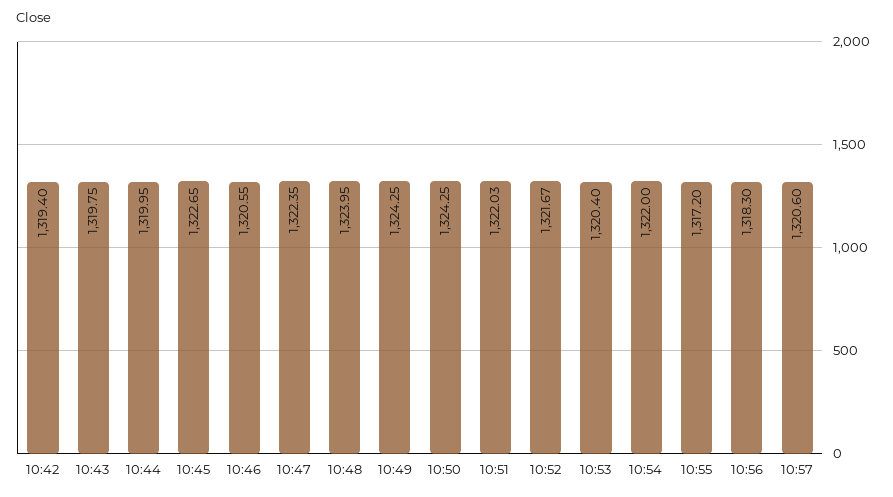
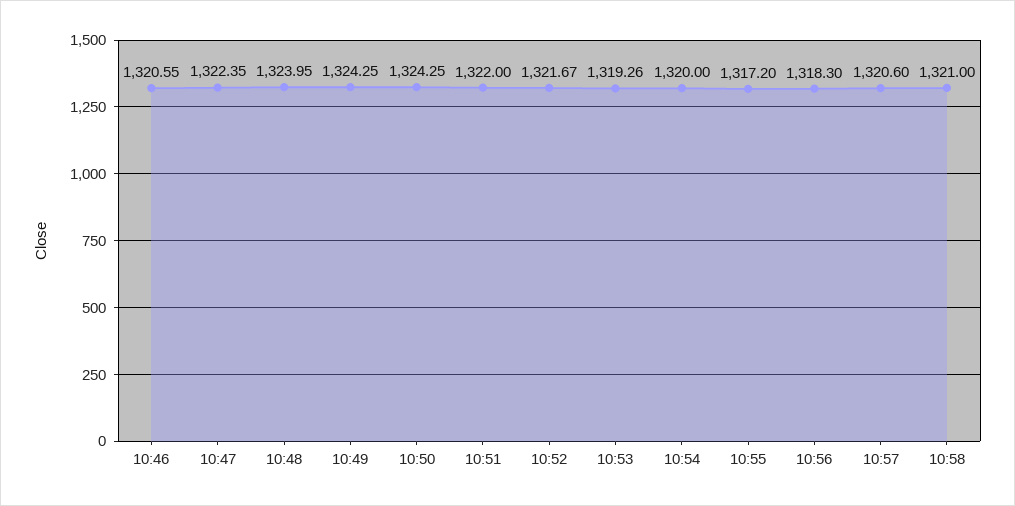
10:42: 1319.4 -> none
10:43: 1319.75 -> none
10:44: 1319.95 -> none
10:45: 1322.65 -> none
10:51: 1322.03 -> 1322
10:53: 1320.4 -> 1319.26
10:54: 1322 -> 1320
10:58: none -> 1321

